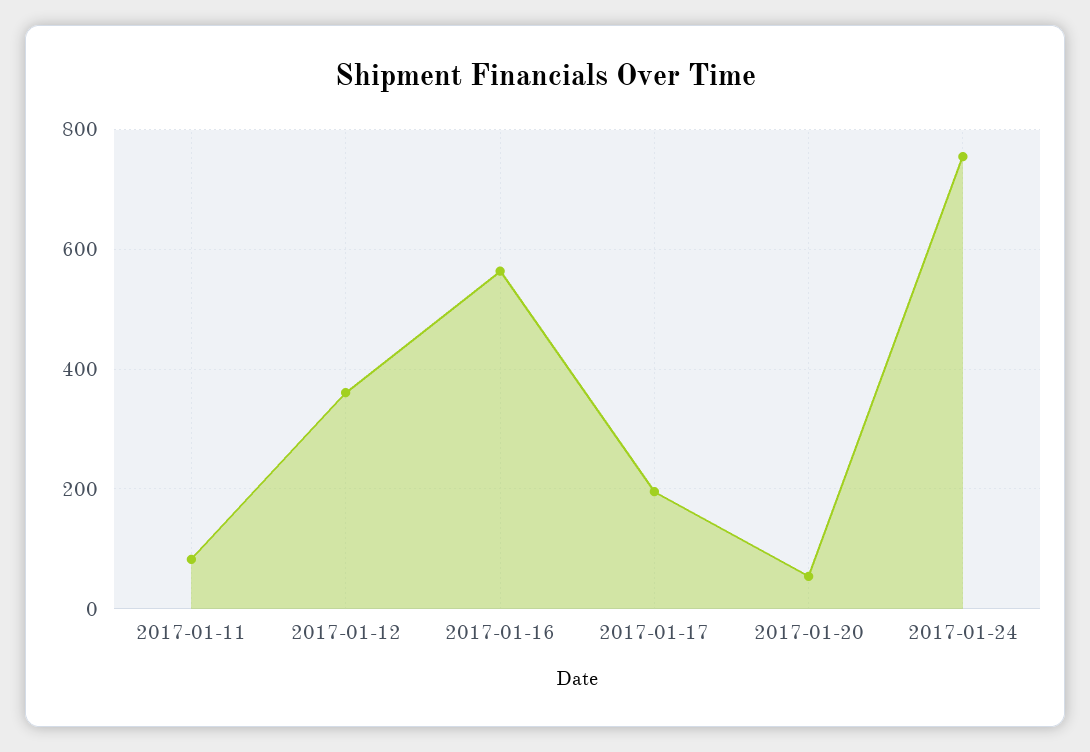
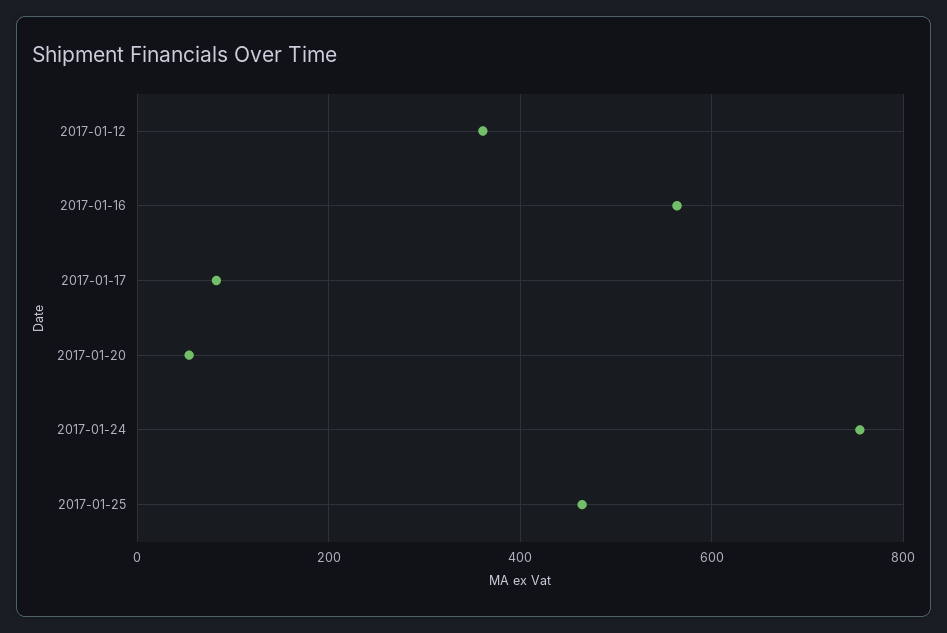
2017-01-11: 80 -> none
2017-01-17: 200 -> 80
2017-01-25: none -> 460

